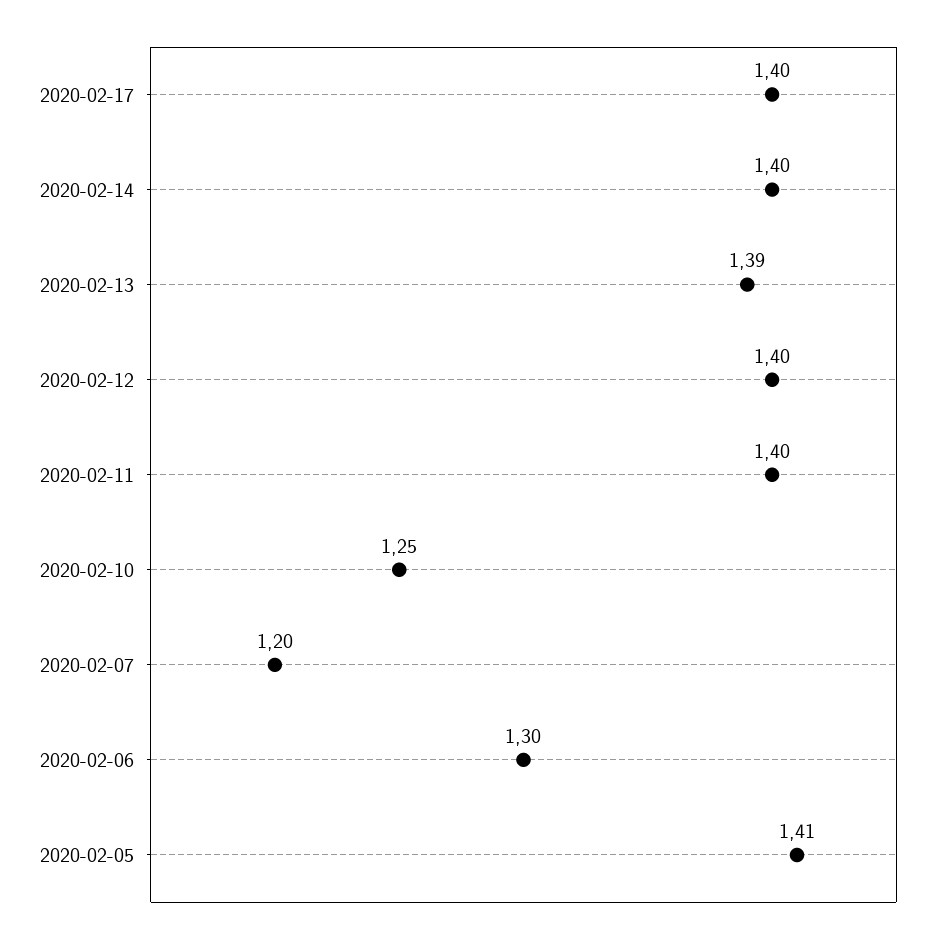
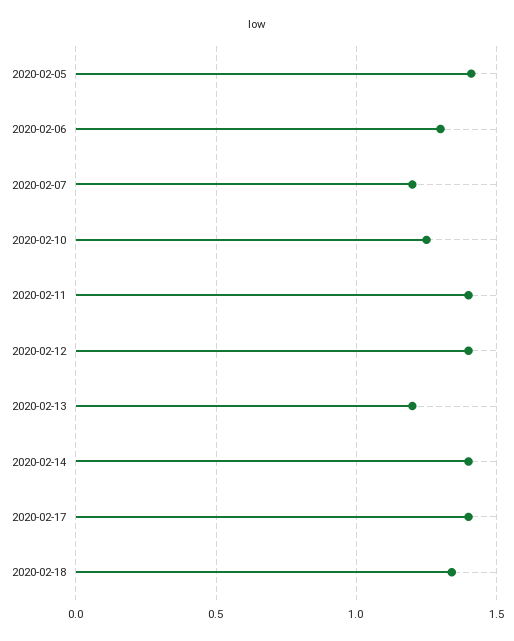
2020-02-13: 1.39 -> 1.2
2020-02-18: none -> 1.35

